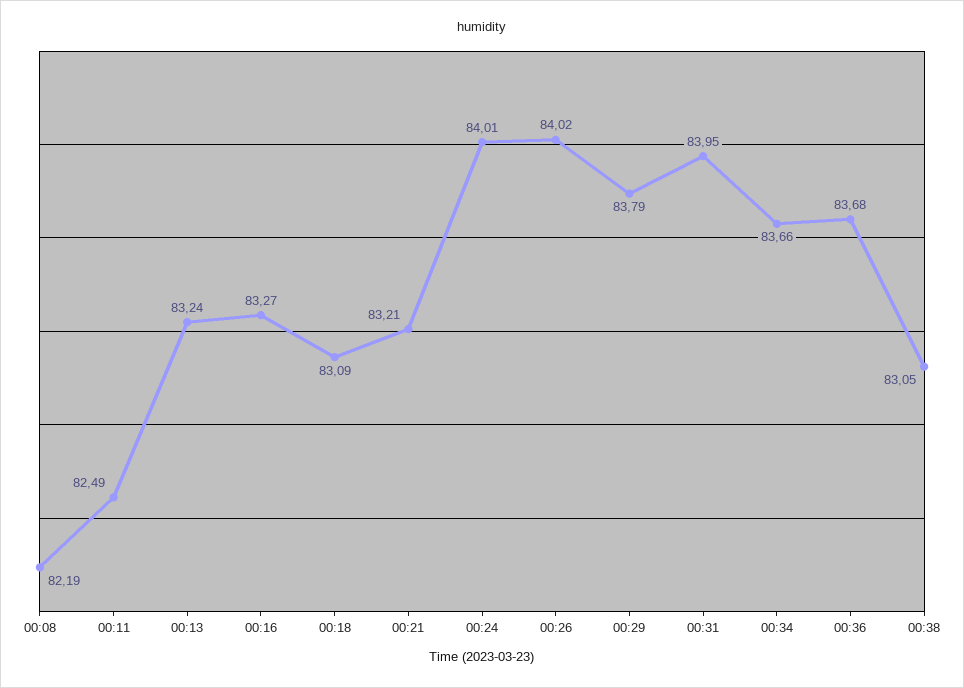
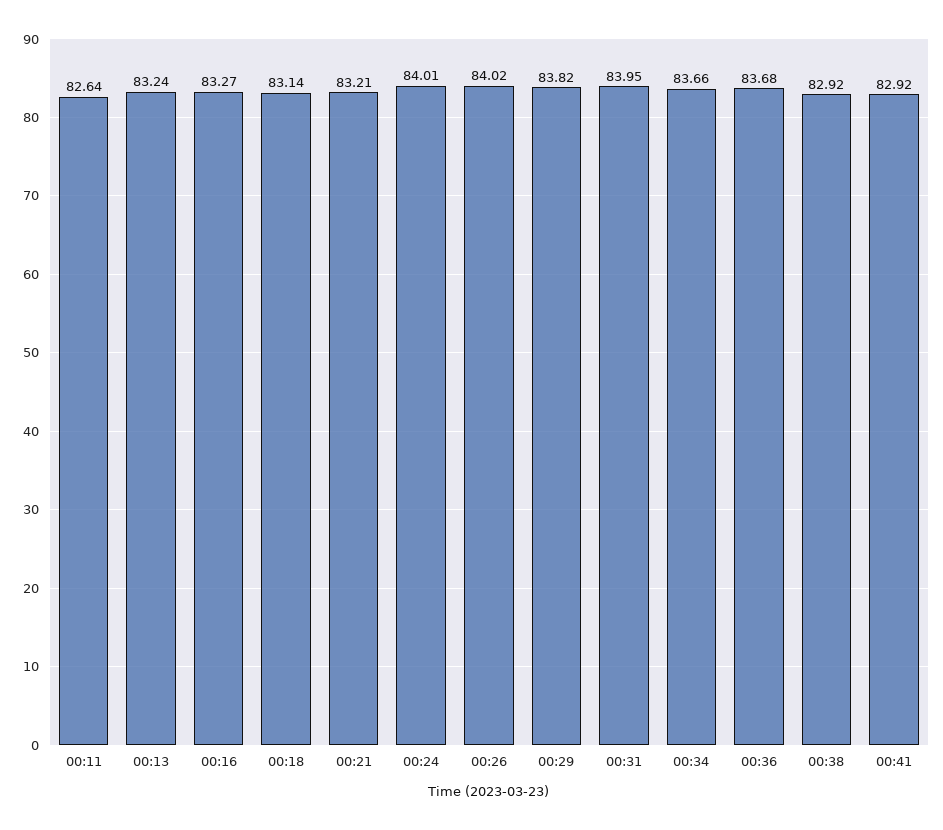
00:08: 82.19 -> none
00:11: 82.49 -> 82.64
00:18: 83.09 -> 83.14
00:29: 83.79 -> 83.82
00:38: 83.05 -> 82.92
00:41: none -> 82.92

